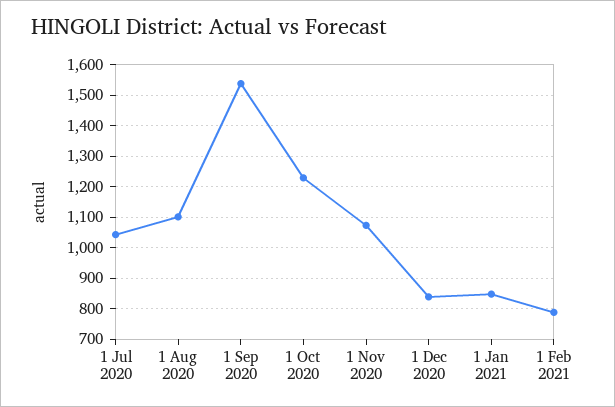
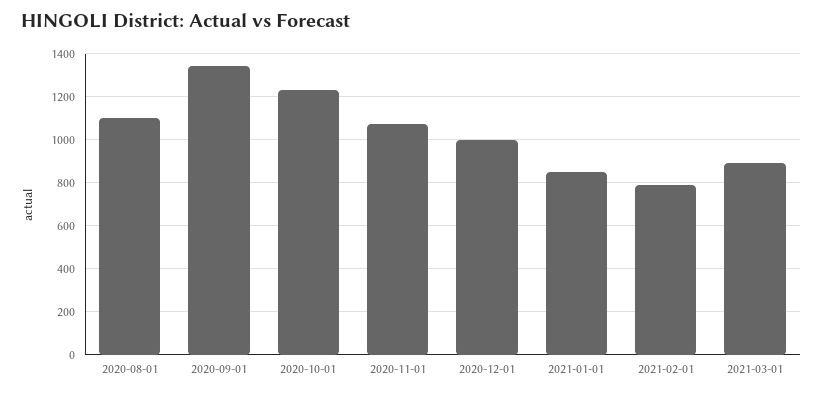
1 Jul 2020: 1040 -> none
1 Sep 2020: 1540 -> 1350
1 Dec 2020: 840 -> 1000
2021-03-01: none -> 900

